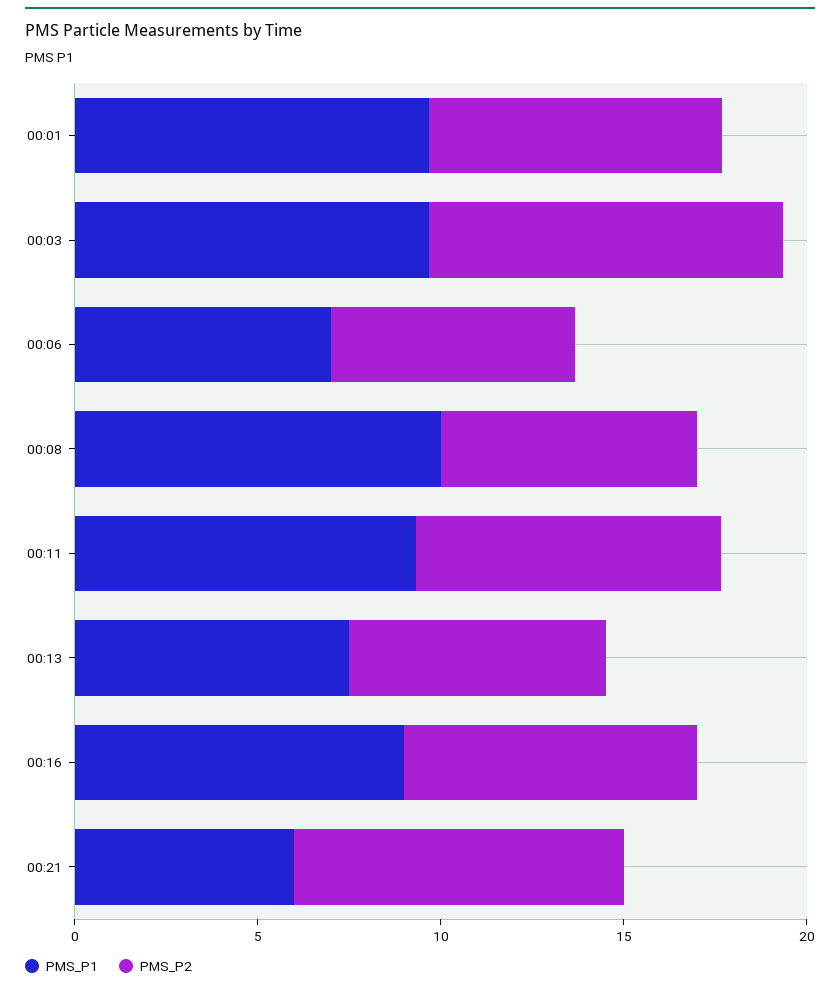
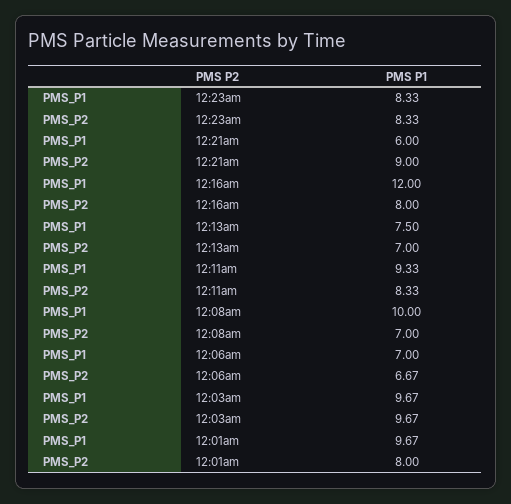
PMS_P1, 00:16: 9 -> 12
PMS_P1, 12:23am: none -> 8.33
PMS_P2, 12:23am: none -> 8.33

